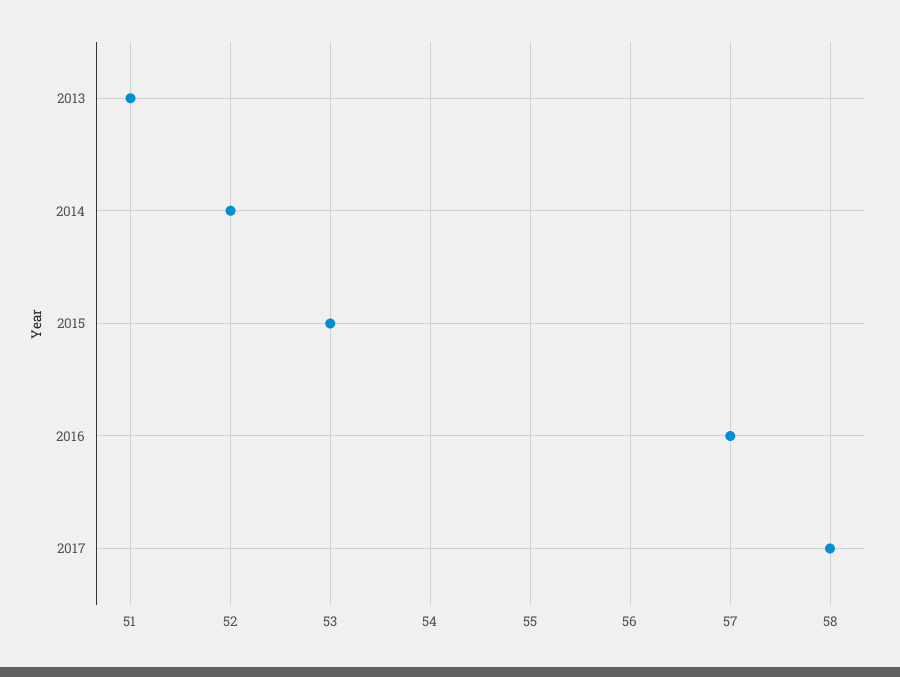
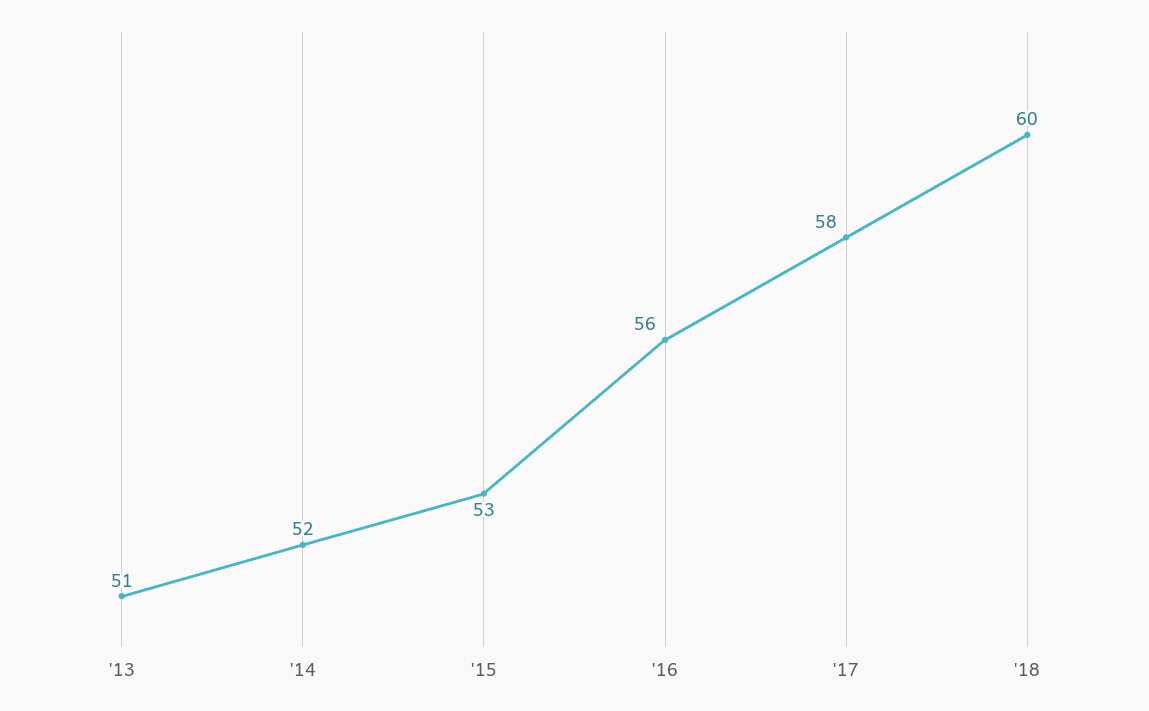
2016: 57 -> 56
'18: none -> 60

